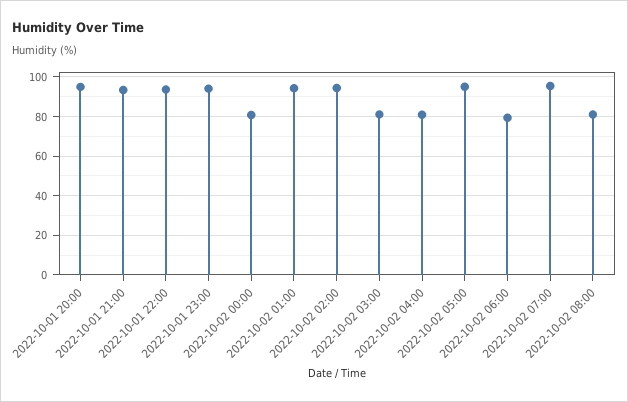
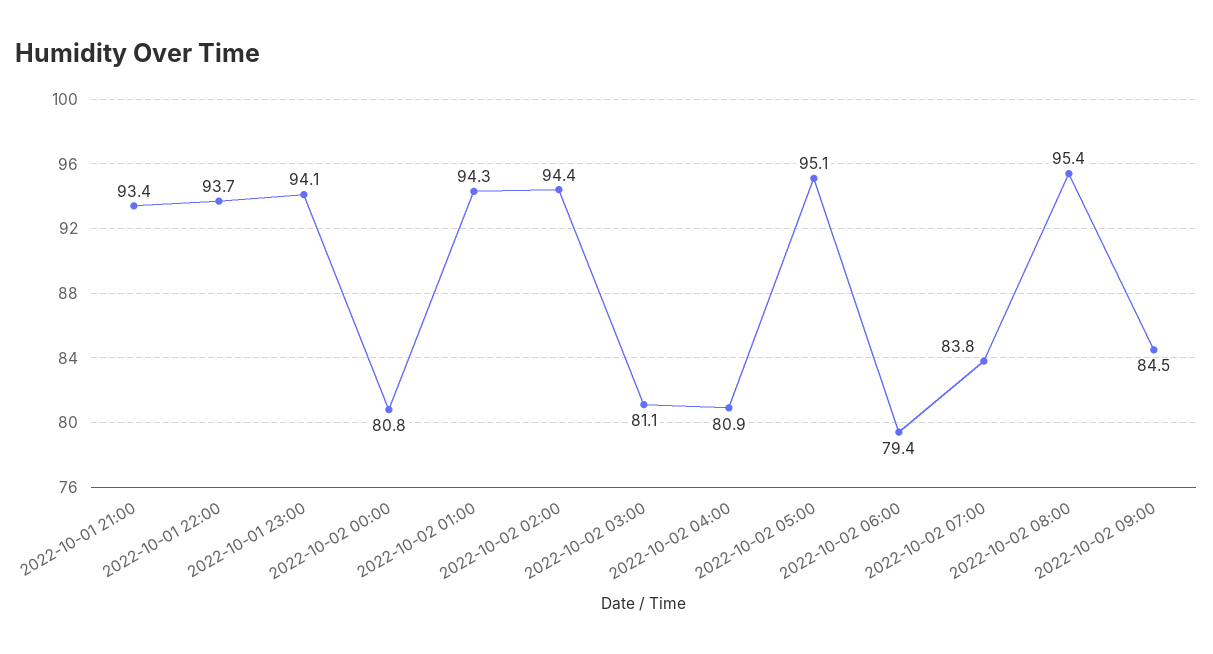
2022-10-01 20:00: 95 -> none
2022-10-02 07:00: 95 -> 83.8
2022-10-02 08:00: 80 -> 95.4
2022-10-02 09:00: none -> 84.5

